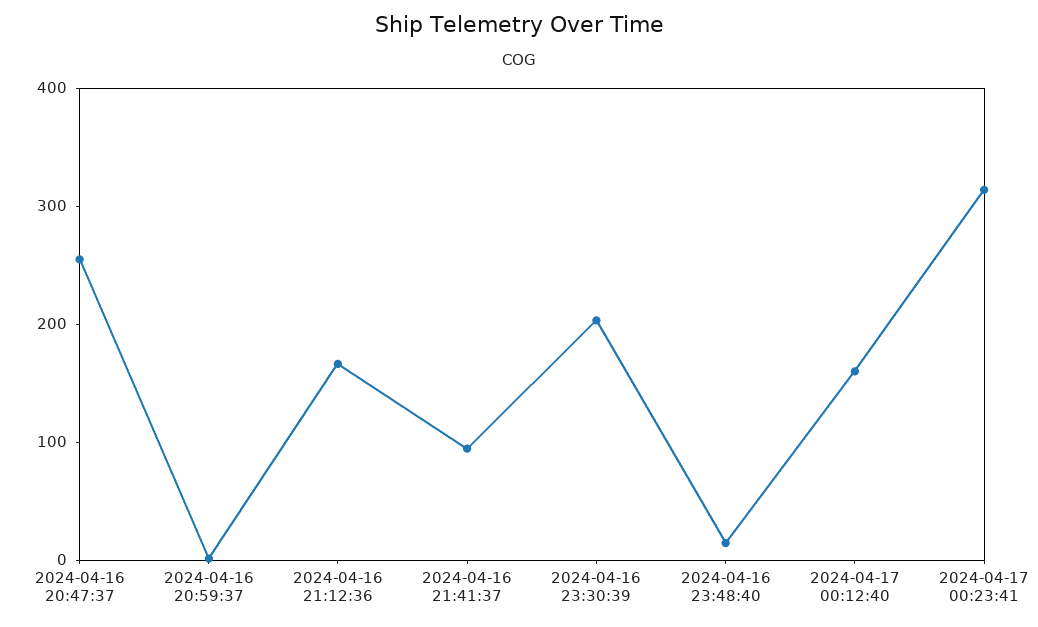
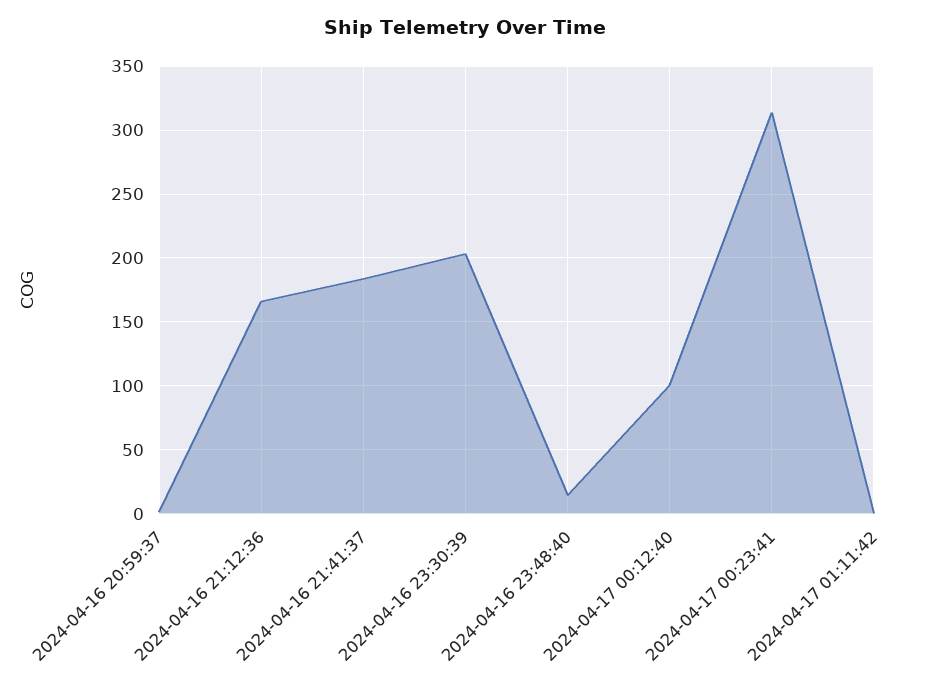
2024-04-16 20:47:37: 260 -> none
2024-04-16 21:41:37: 100 -> 185
2024-04-17 00:12:40: 160 -> 100
2024-04-17 01:11:42: none -> 0

